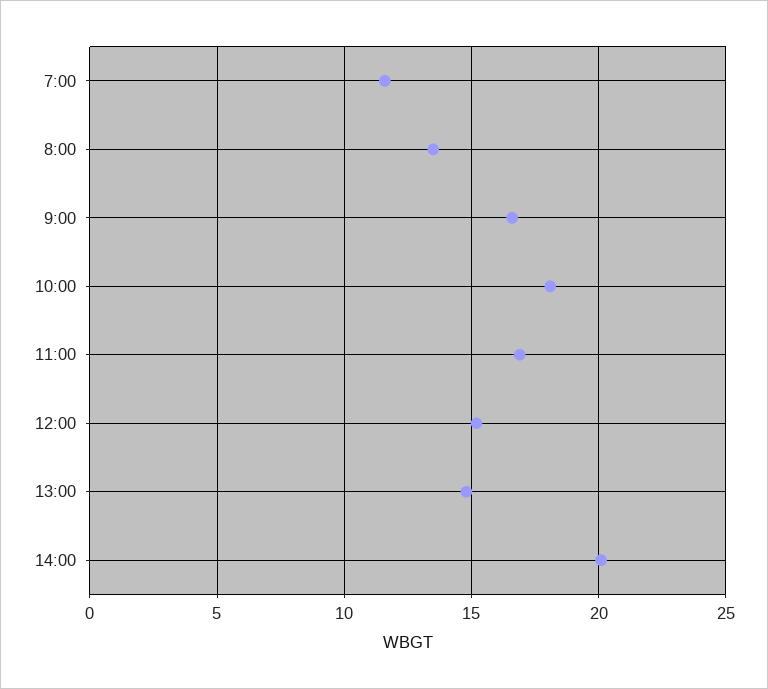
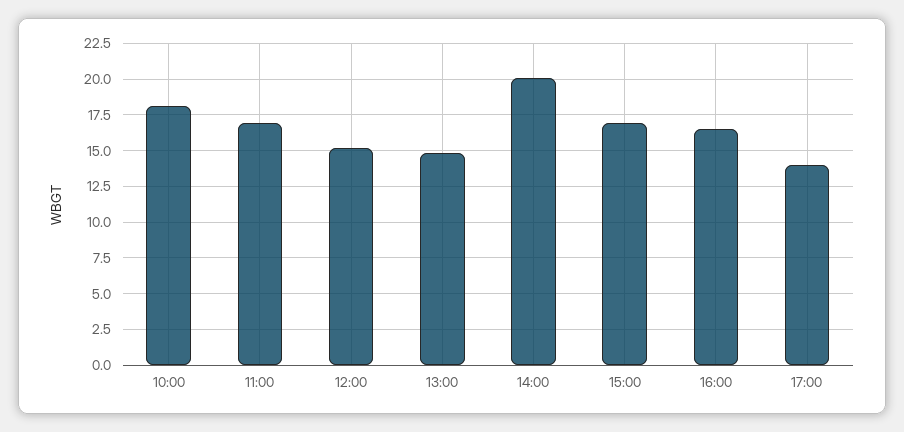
7:00: 11.5 -> none
8:00: 13.5 -> none
9:00: 16.5 -> none
15:00: none -> 17
16:00: none -> 16.5
17:00: none -> 14

